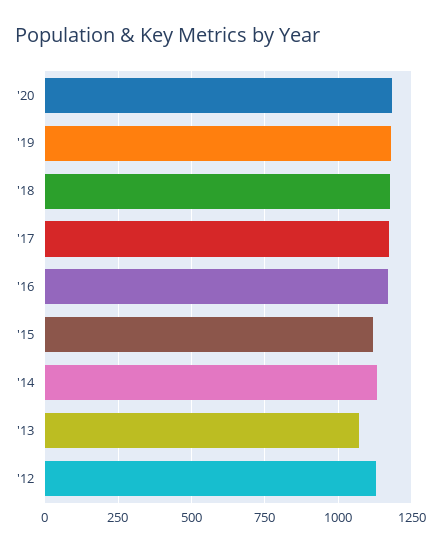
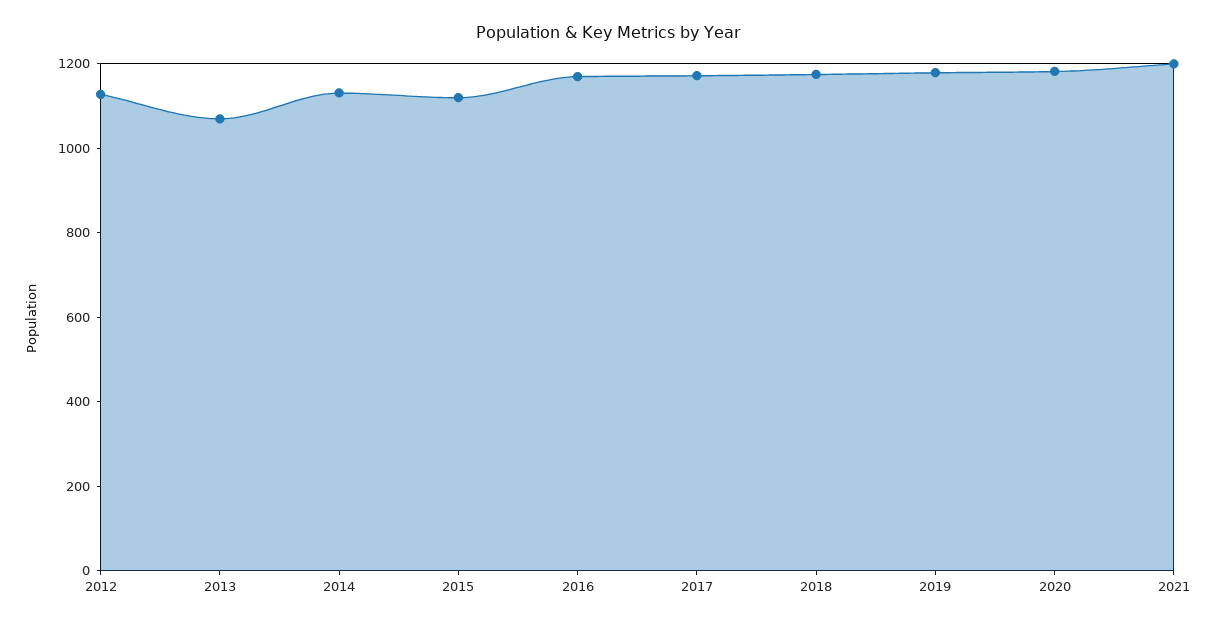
2021: none -> 1200

